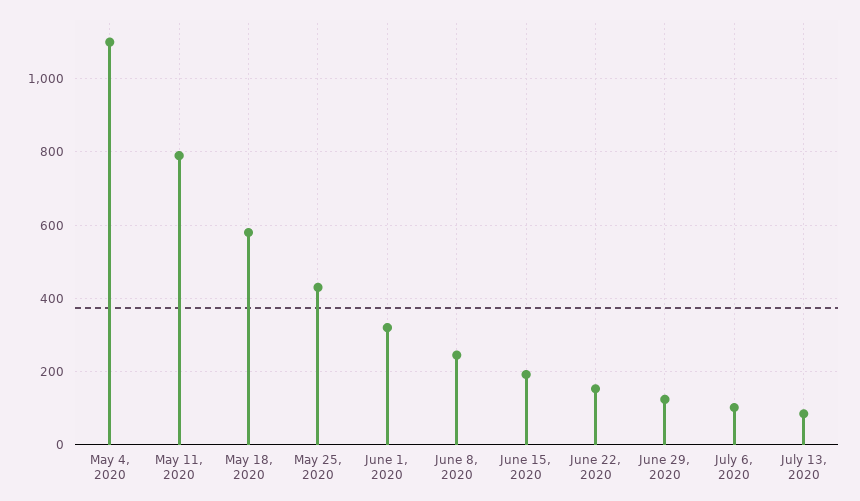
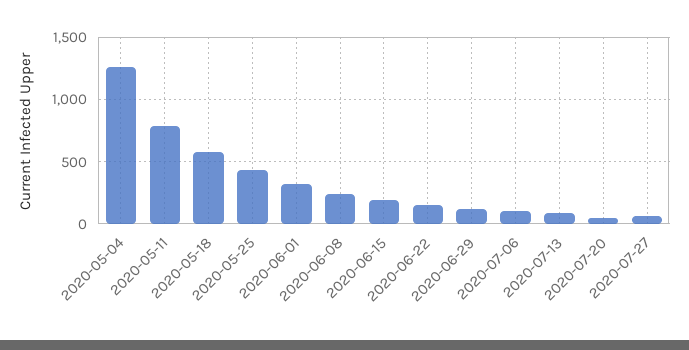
May 4, 2020: 1100 -> 1250
2020-07-20: none -> 50
2020-07-27: none -> 50

